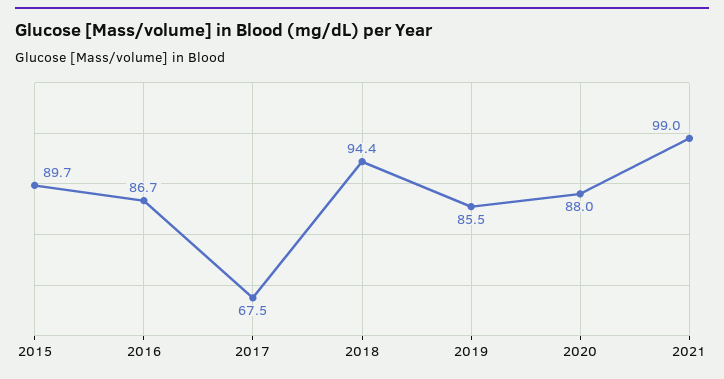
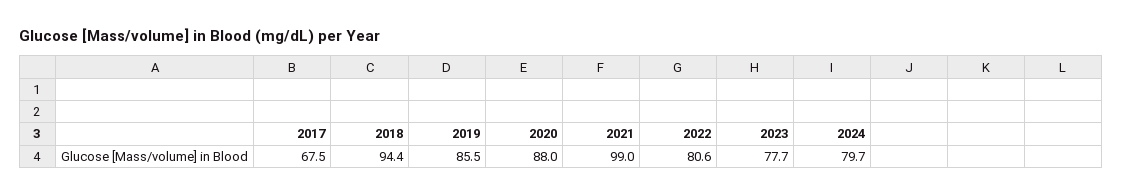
2015: 89.7 -> none
2016: 86.7 -> none
2022: none -> 80.6
2023: none -> 77.7
2024: none -> 79.7

